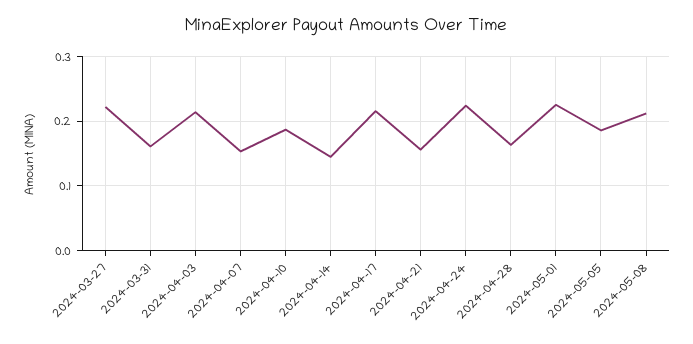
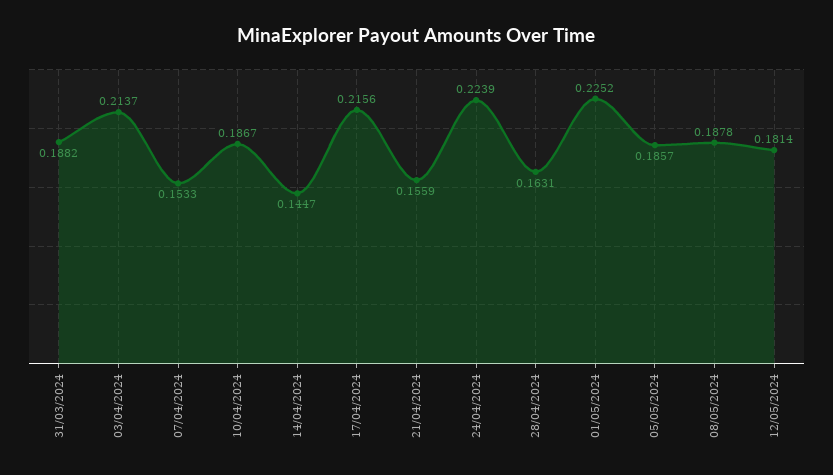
2024-03-27: 0.22 -> none
2024-03-31: 0.16 -> 0.1882
2024-05-08: 0.21 -> 0.1878
12/05/2024: none -> 0.1814

